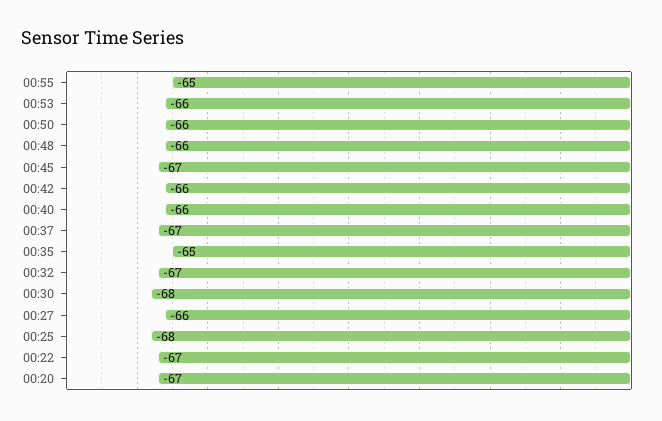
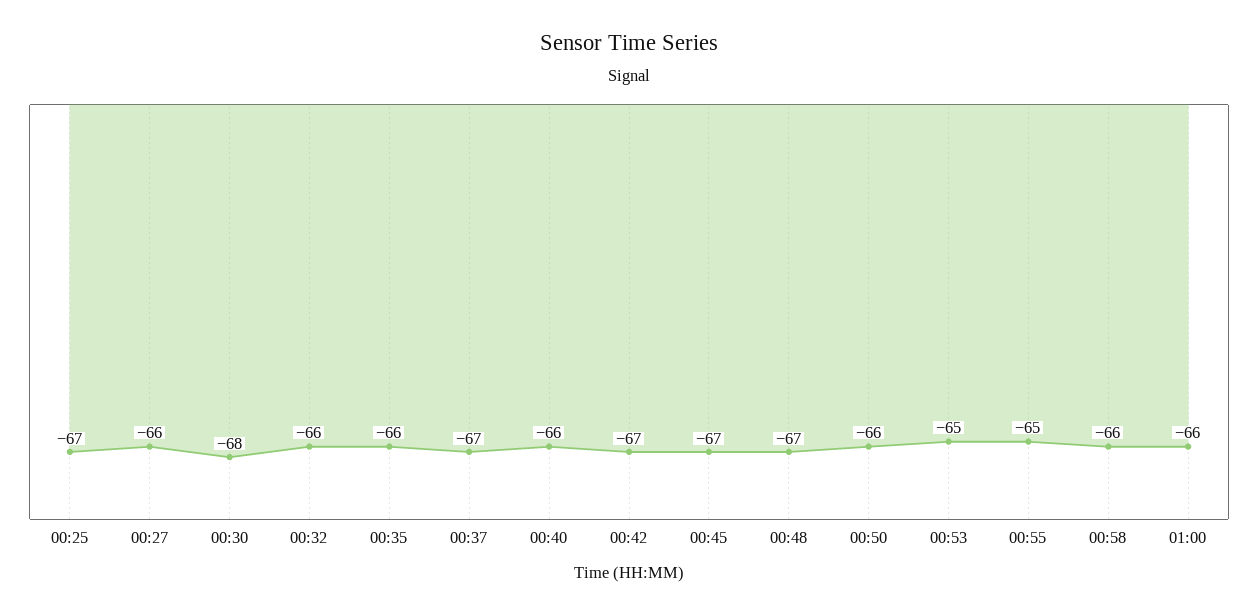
00:53: -66 -> -65
00:48: -66 -> -67
00:42: -66 -> -67
00:35: -65 -> -66
00:32: -67 -> -66
00:25: -68 -> -67
00:22: -67 -> none
00:20: -67 -> none
00:58: none -> -66
01:00: none -> -66

